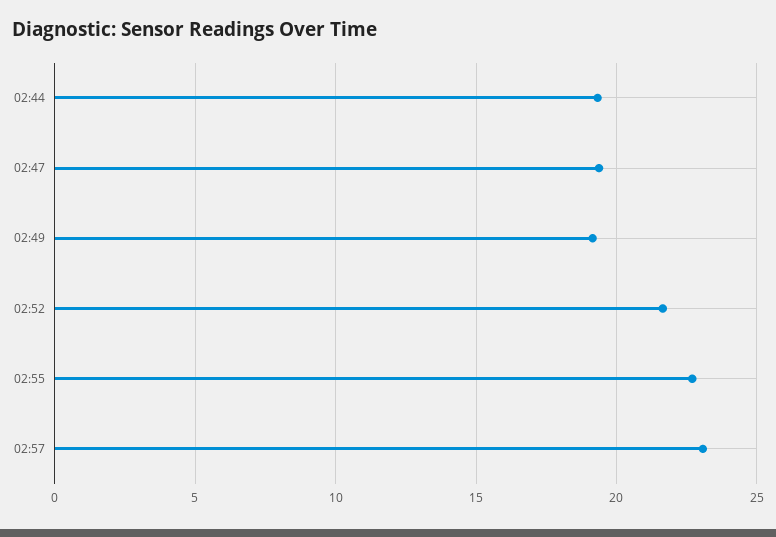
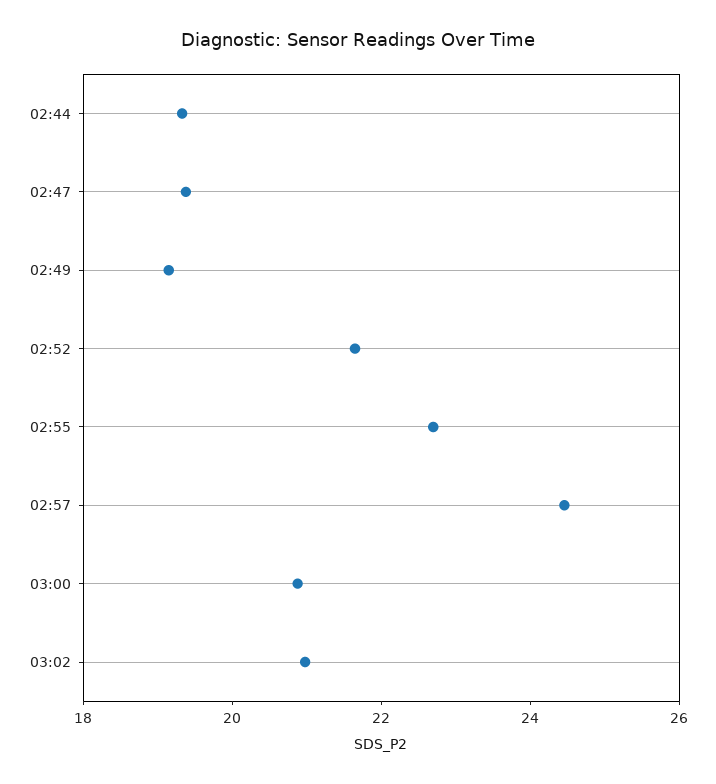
02:57: 23 -> 24.5
03:00: none -> 21
03:02: none -> 21

